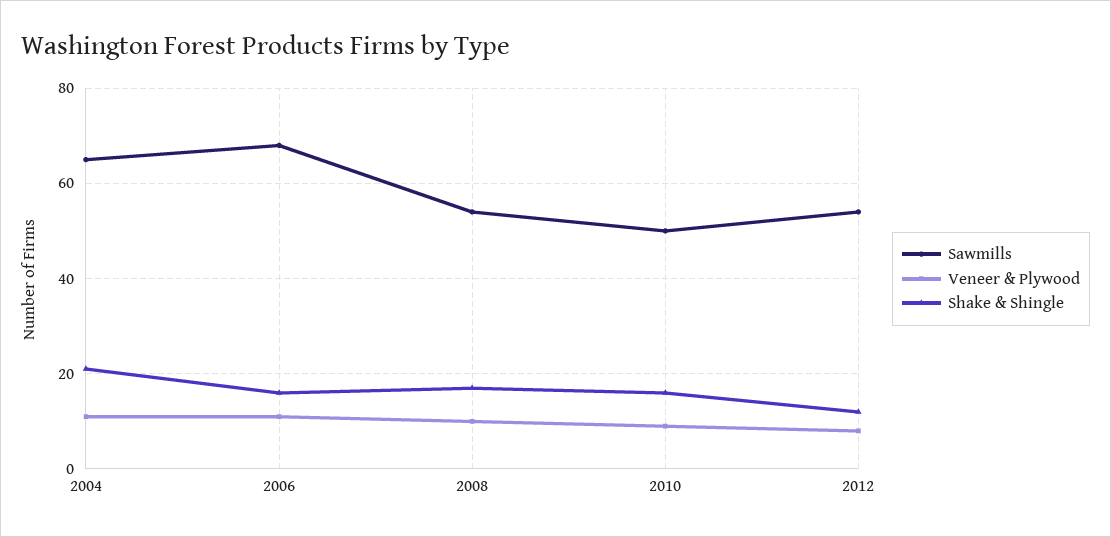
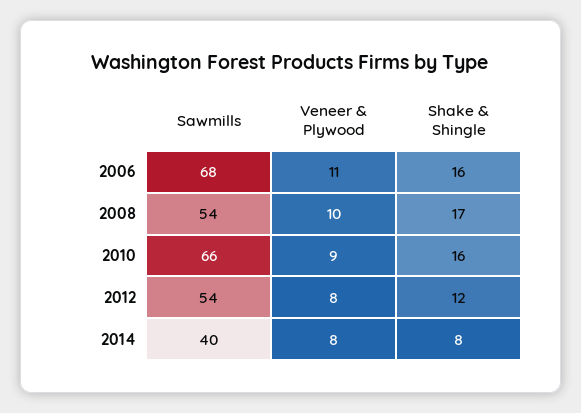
Sawmills, 2004: 65 -> none
Veneer & Plywood, 2004: 10 -> none
Shake & Shingle, 2004: 20 -> none
Sawmills, 2010: 50 -> 66
Sawmills, 2014: none -> 40
Veneer & Plywood, 2014: none -> 8
Shake & Shingle, 2014: none -> 8

